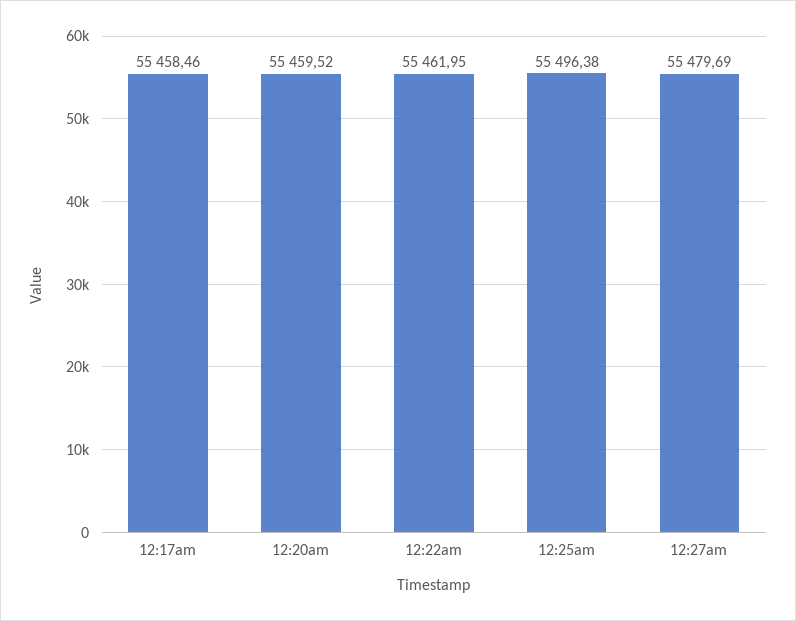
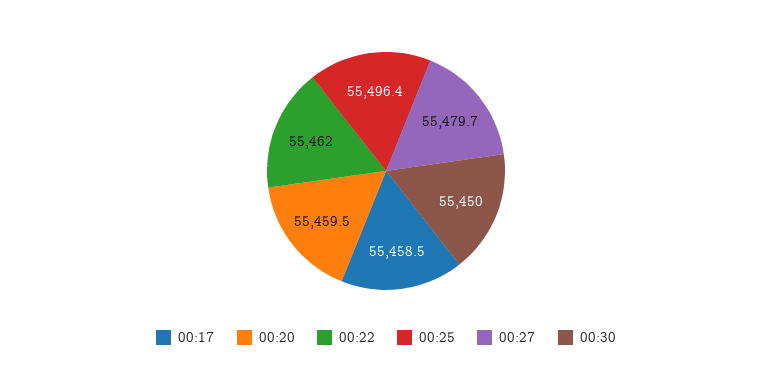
00:30: none -> 55450

